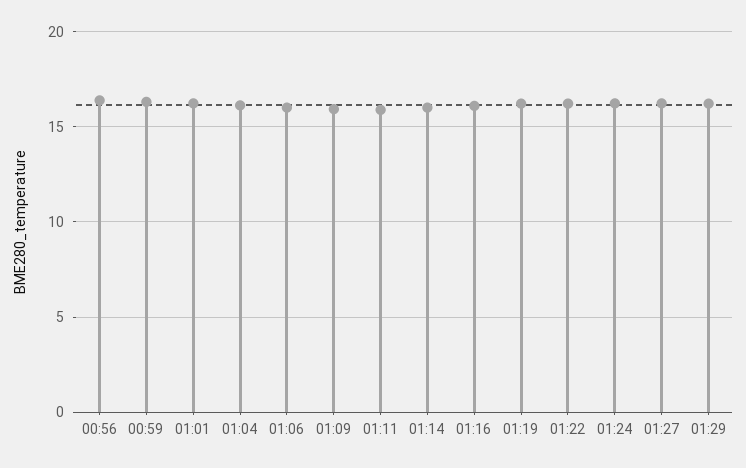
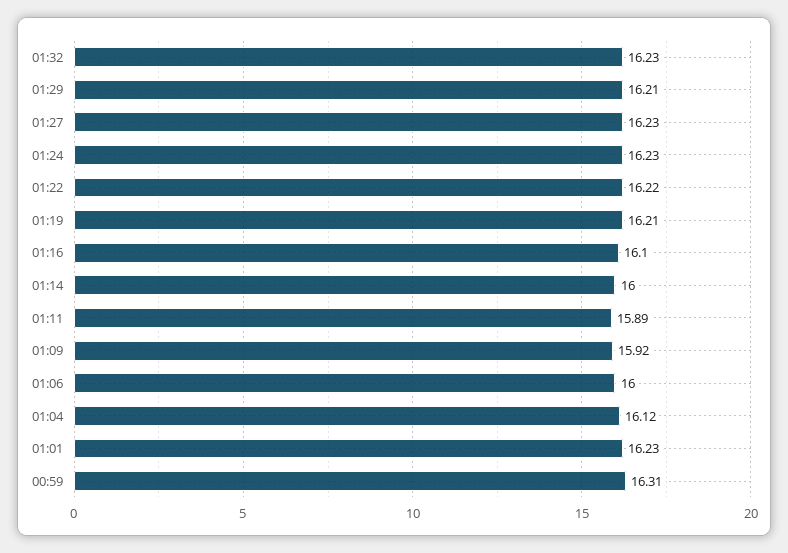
00:56: 16.5 -> none
01:32: none -> 16.23

